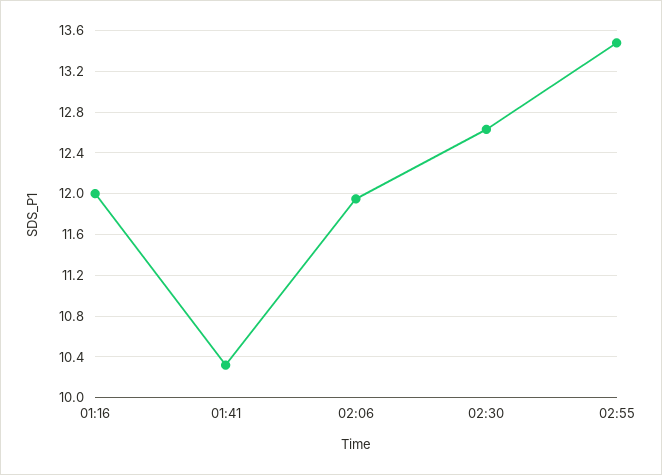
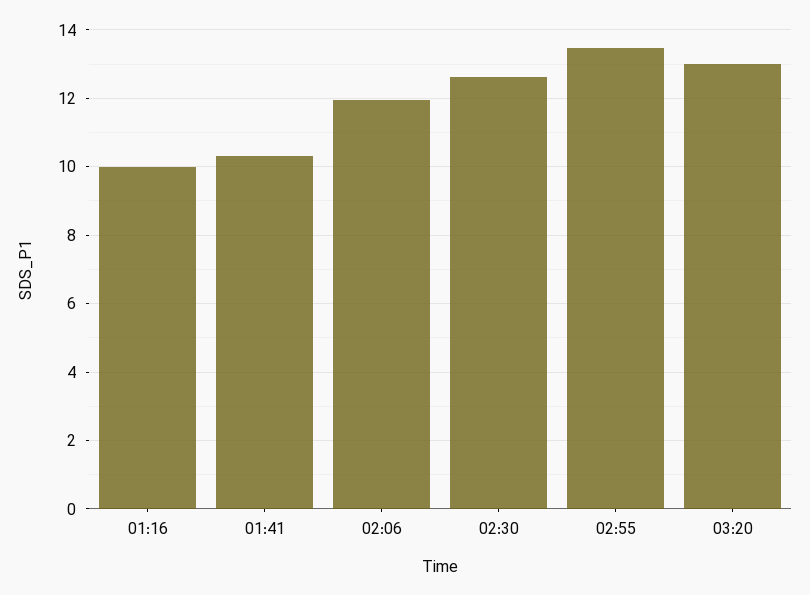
01:16: 12 -> 10
03:20: none -> 13

